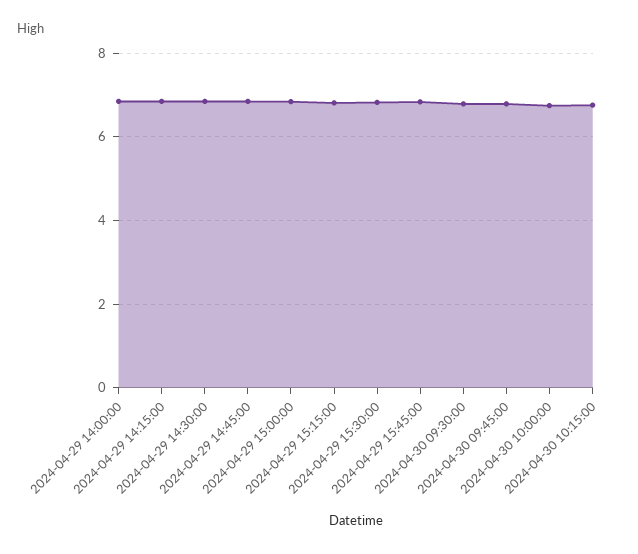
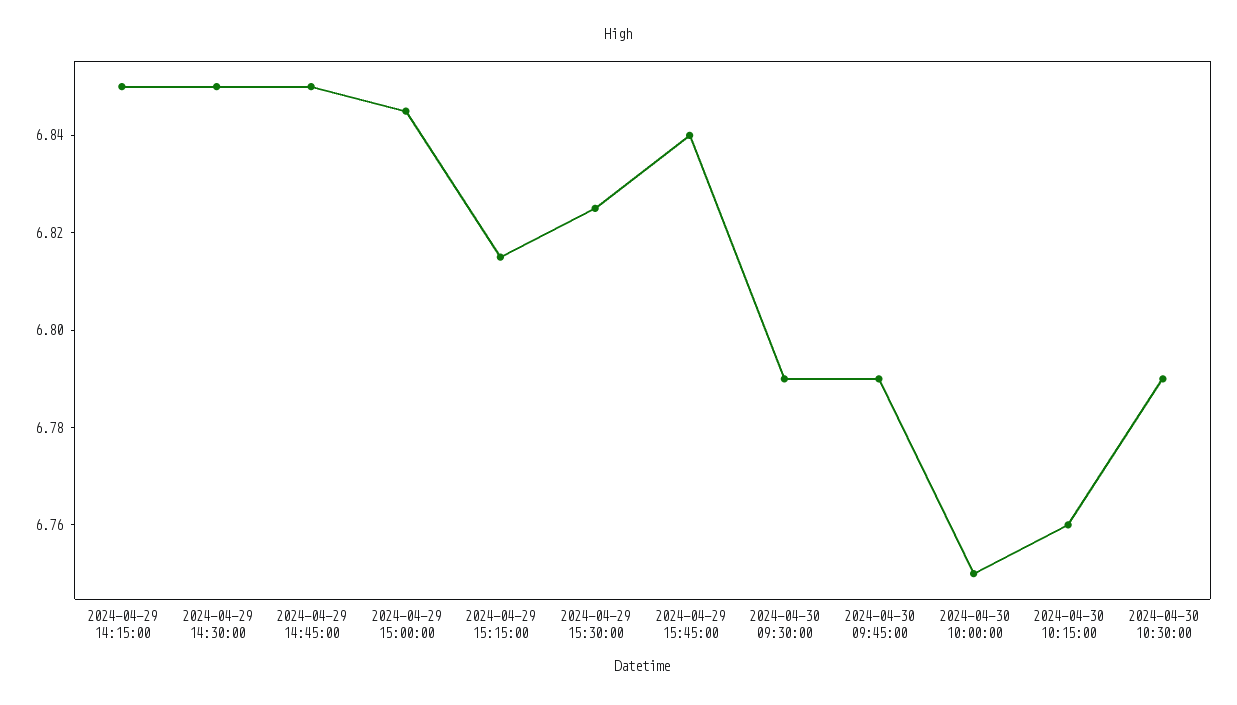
2024-04-29 14:00:00: 6.8 -> none
2024-04-30 10:30:00: none -> 6.79

